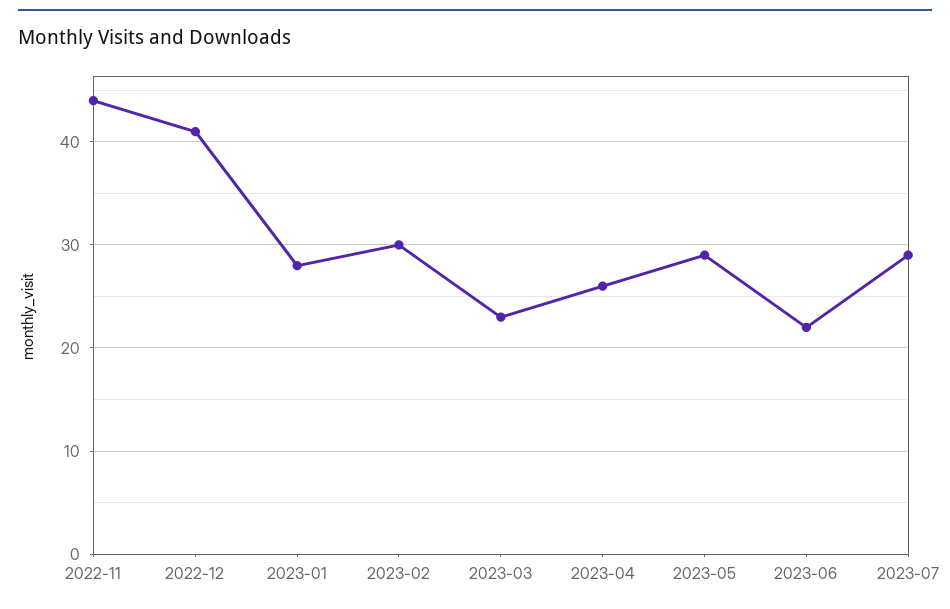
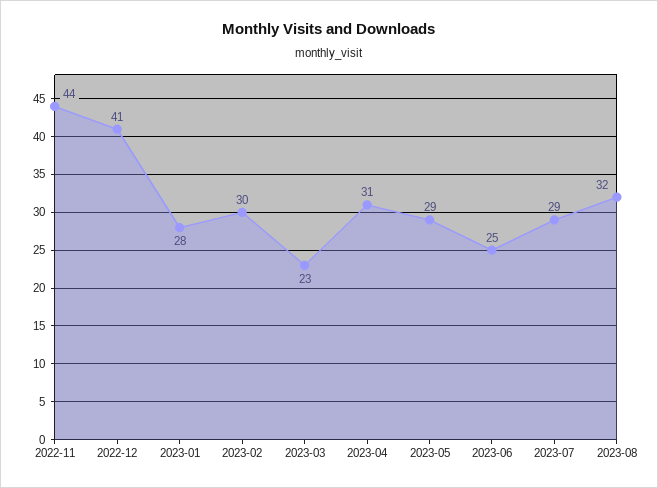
2023-04: 26 -> 31
2023-06: 22 -> 25
2023-08: none -> 32

